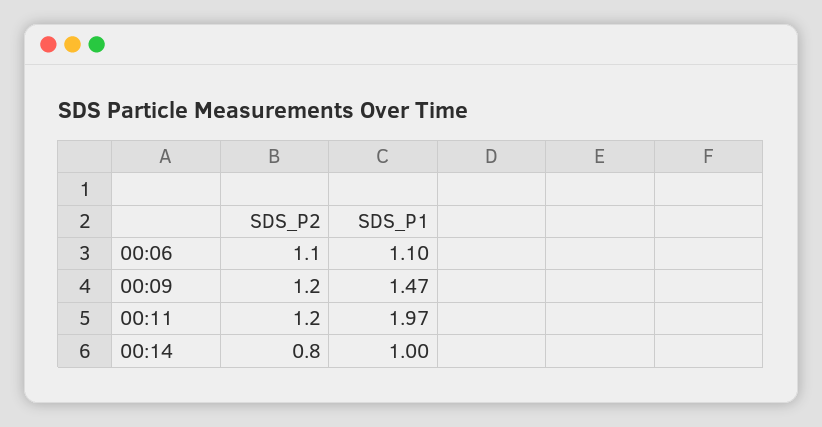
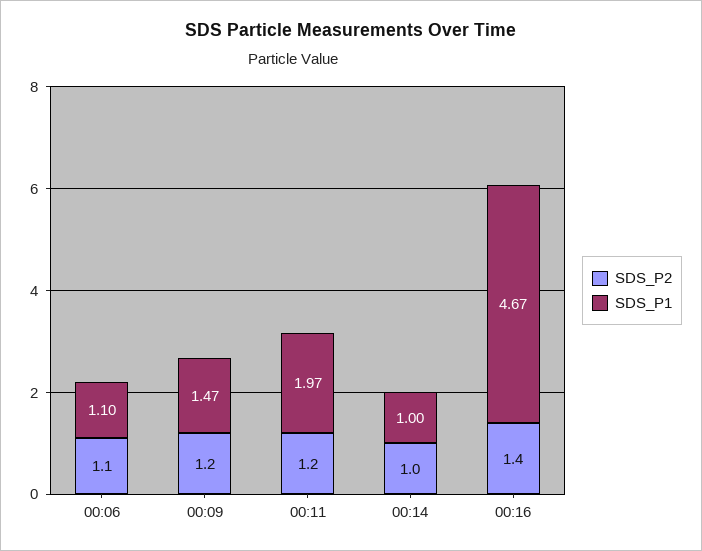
SDS_P2, 00:14: 0.8 -> 1
SDS_P2, 00:16: none -> 1.4
SDS_P1, 00:16: none -> 4.67

